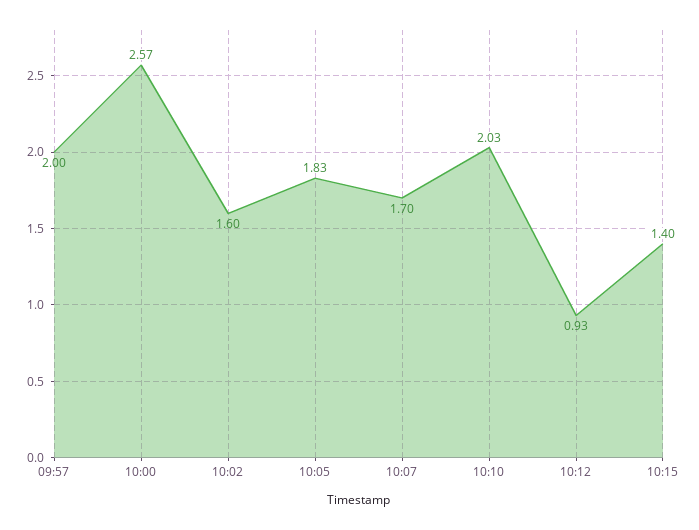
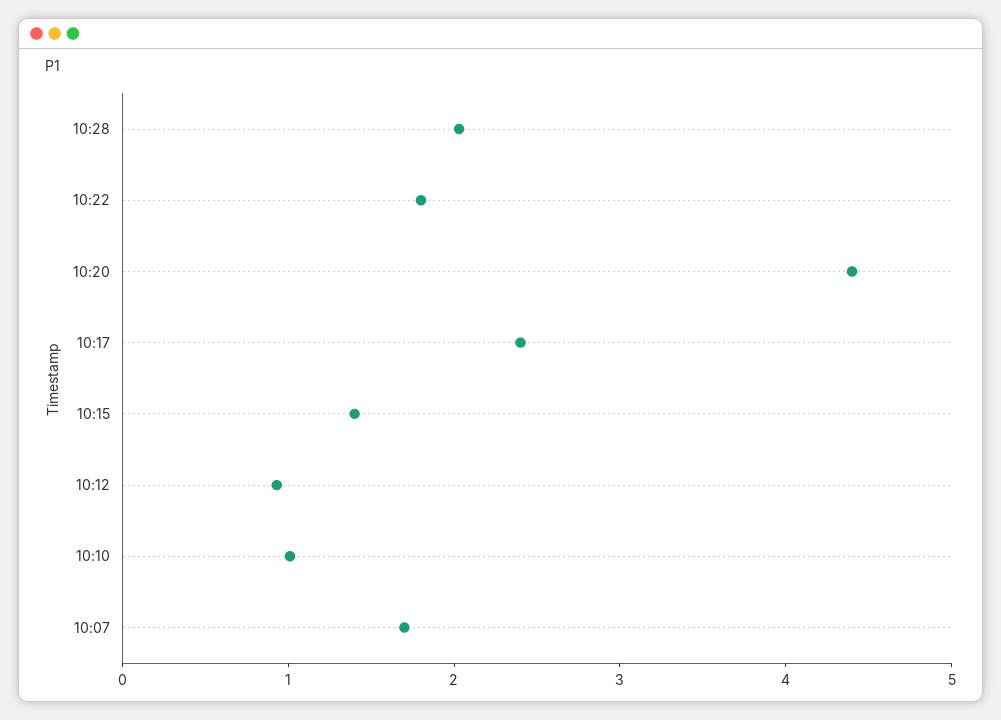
09:57: 2 -> none
10:00: 2.57 -> none
10:02: 1.6 -> none
10:05: 1.83 -> none
10:10: 2.03 -> 1
10:28: none -> 2
10:22: none -> 1.8
10:20: none -> 4.4
10:17: none -> 2.4

